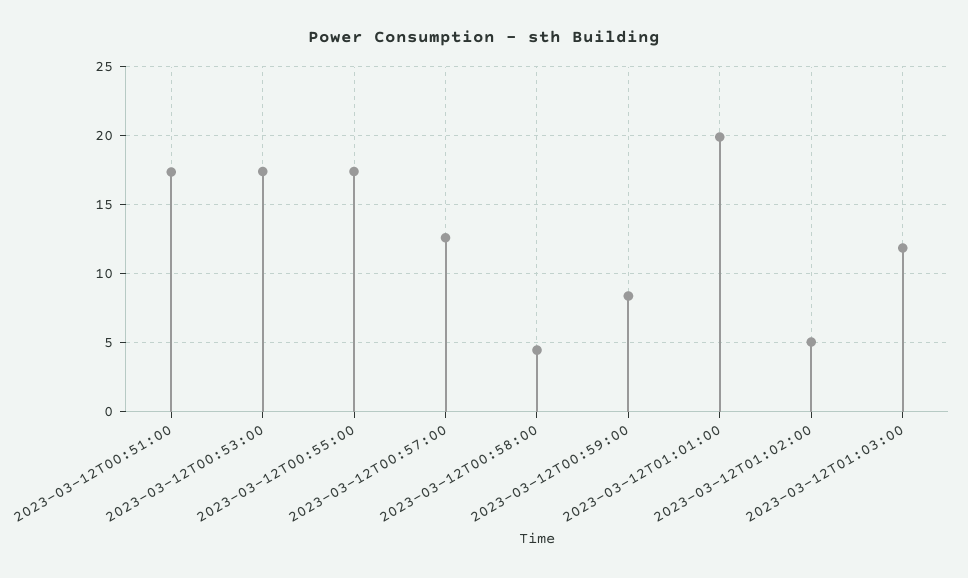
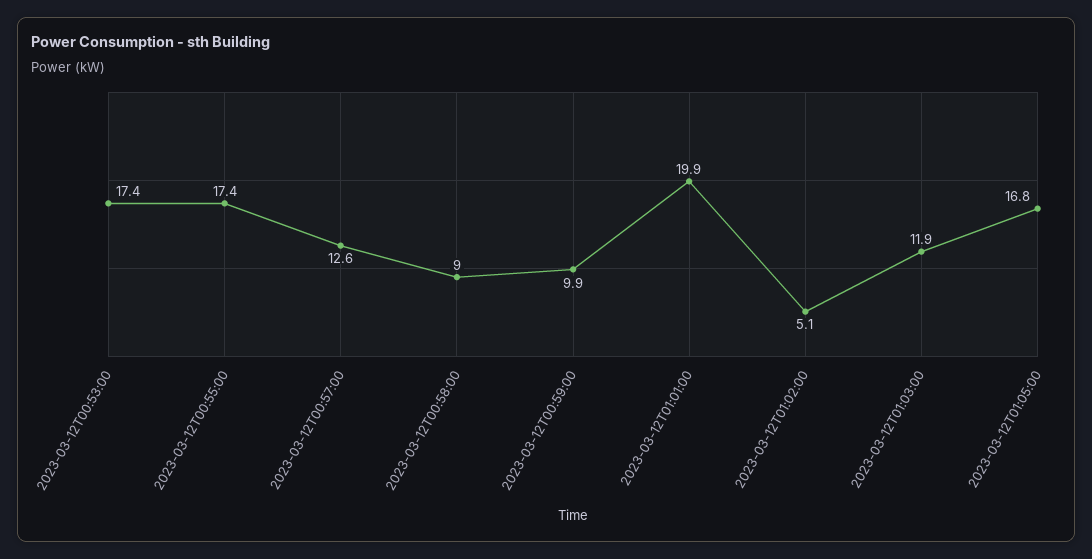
2023-03-12T00:51:00: 17.5 -> none
2023-03-12T00:58:00: 4.5 -> 9
2023-03-12T00:59:00: 8.5 -> 9.9
2023-03-12T01:05:00: none -> 16.8

